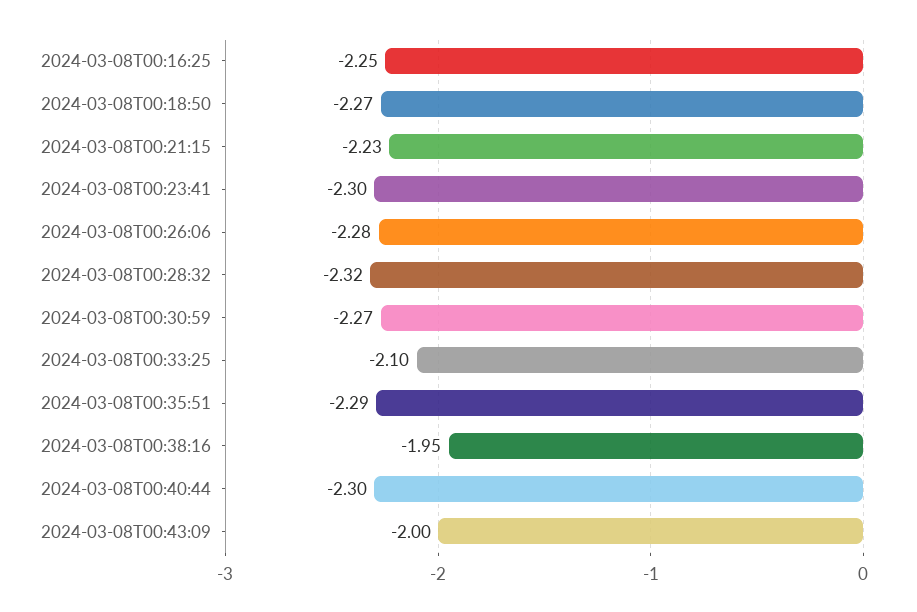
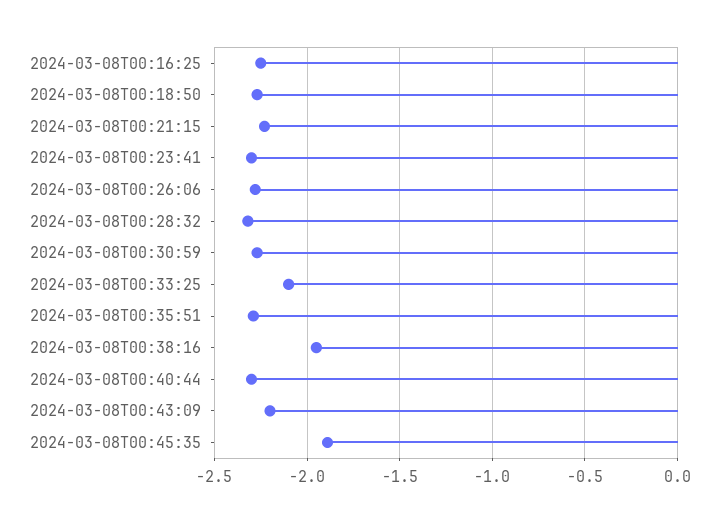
2024-03-08T00:43:09: -2 -> -2.2
2024-03-08T00:45:35: none -> -1.9

